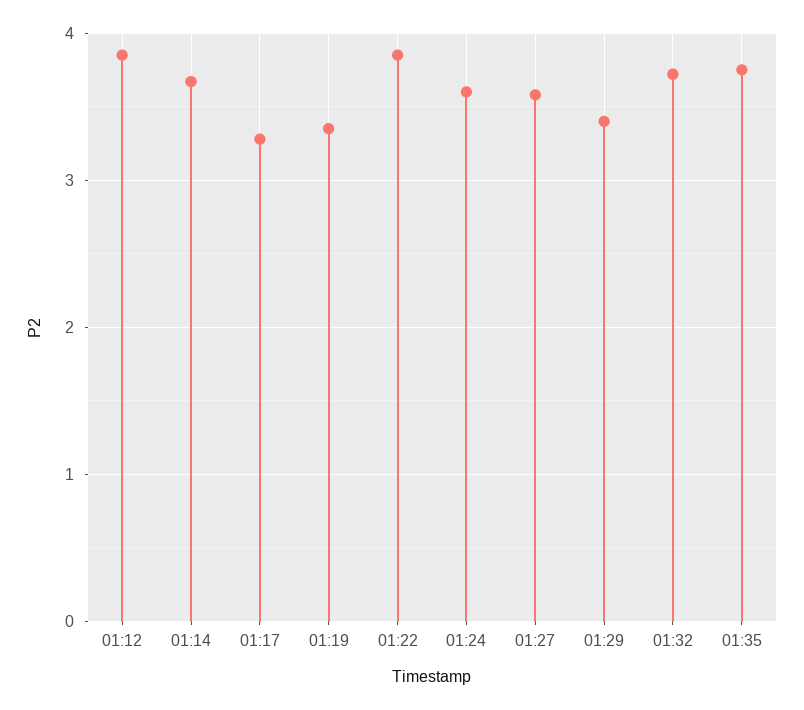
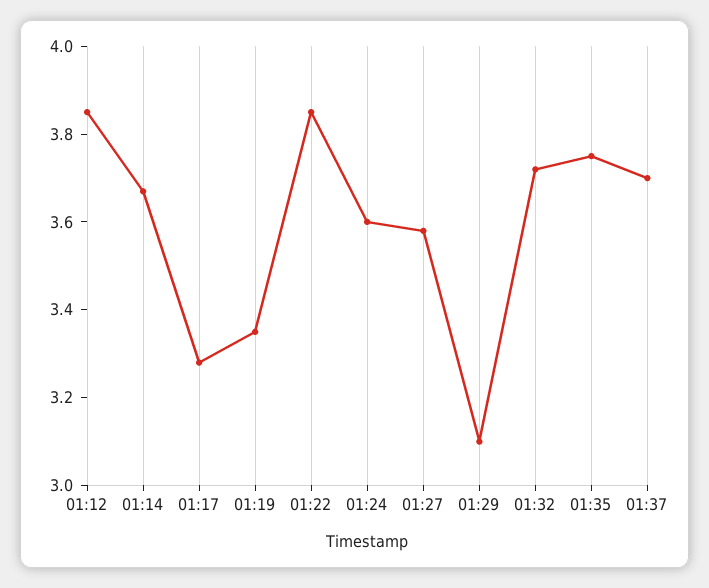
01:29: 3.4 -> 3.1
01:37: none -> 3.7

